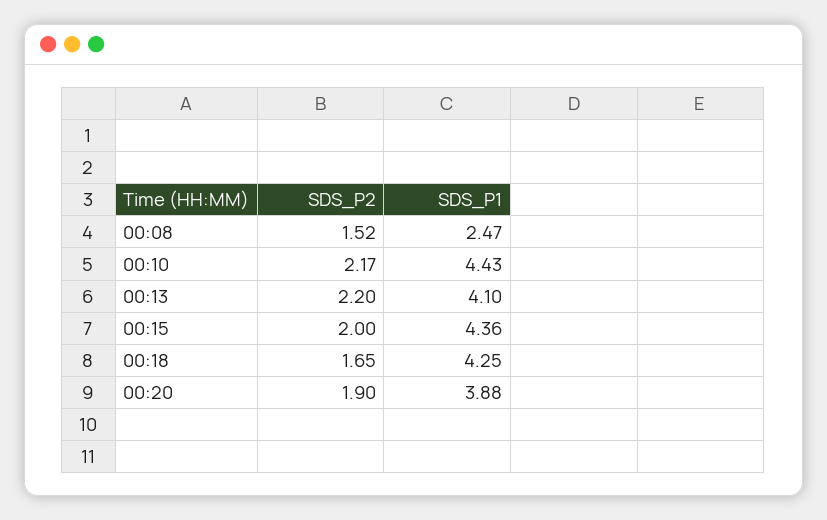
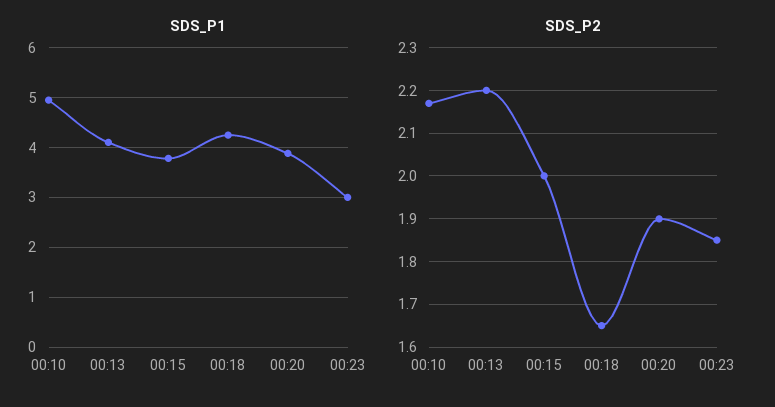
SDS_P2, 00:08: 1.52 -> none
SDS_P1, 00:08: 2.47 -> none
SDS_P1, 00:10: 4.43 -> 5
SDS_P1, 00:15: 4.36 -> 3.8
SDS_P1, 00:23: none -> 3
SDS_P2, 00:23: none -> 1.85

